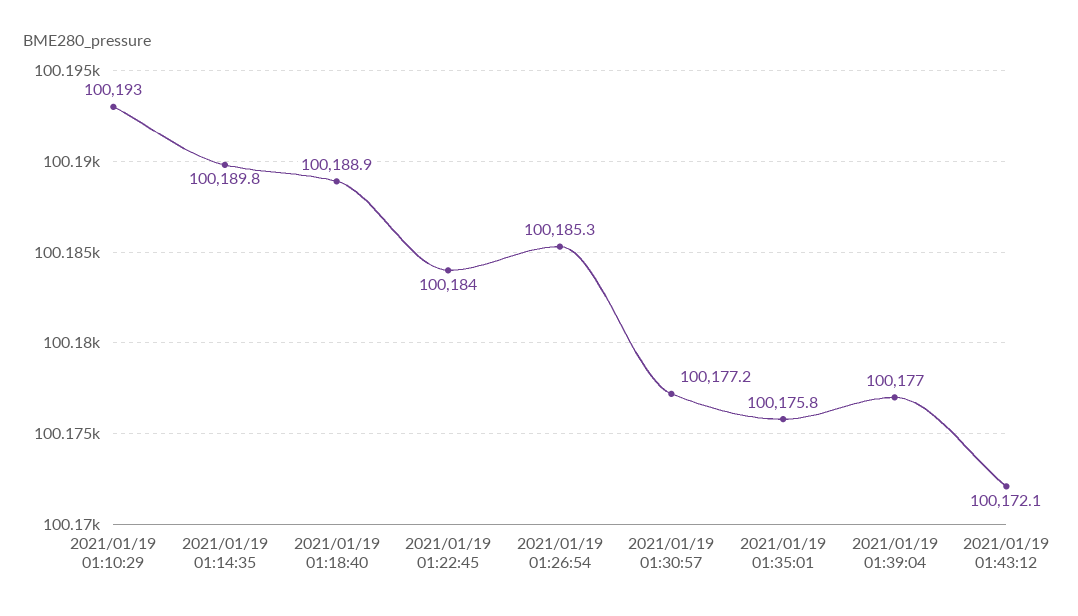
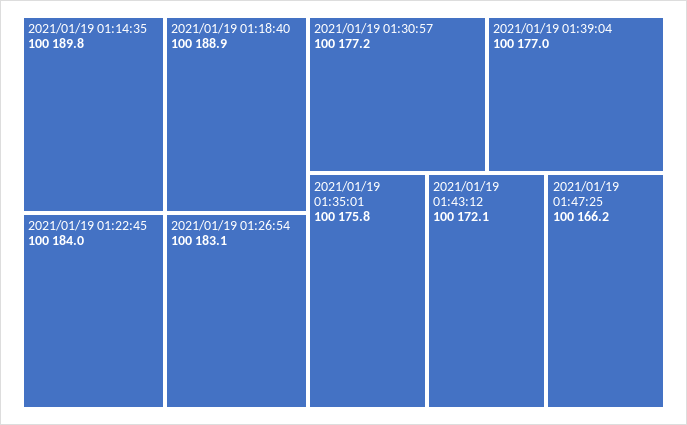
2021/01/19 01:10:29: 100193 -> none
2021/01/19 01:26:54: 100185.3 -> 100183.1
2021/01/19 01:47:25: none -> 100166.2

